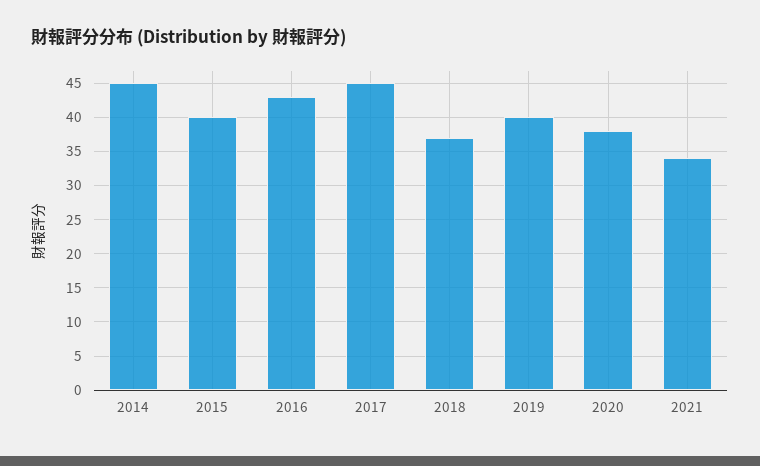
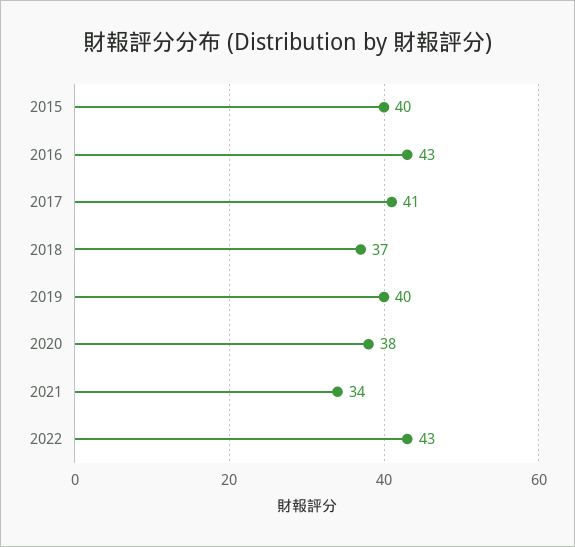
2014: 45 -> none
2017: 45 -> 41
2022: none -> 43

